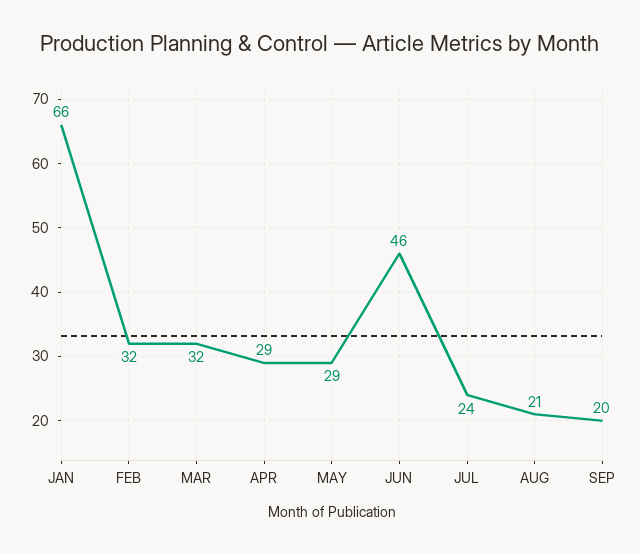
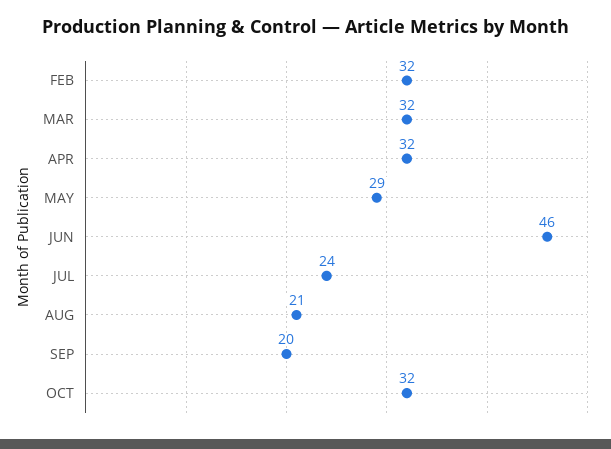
JAN: 66 -> none
APR: 29 -> 32
OCT: none -> 32

